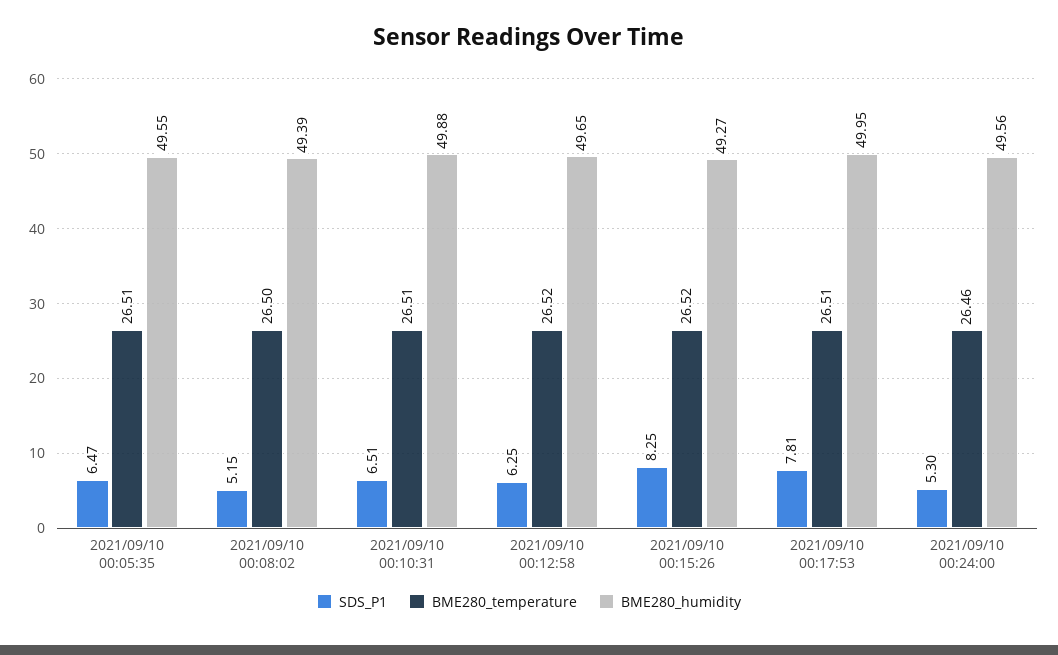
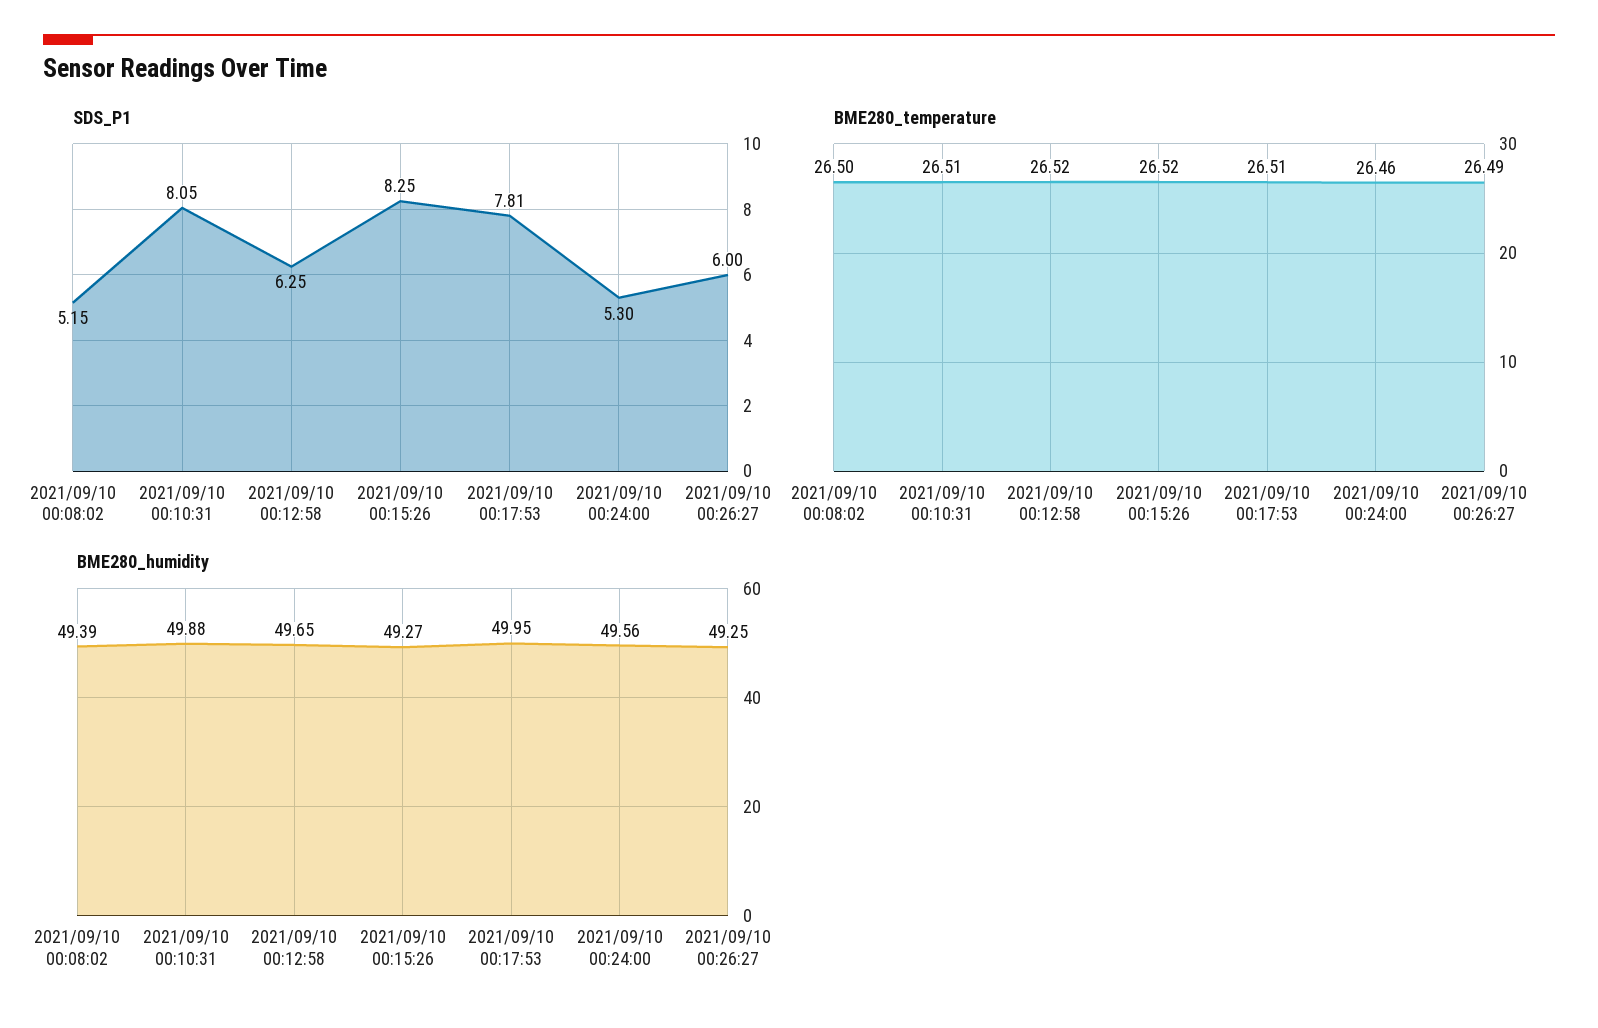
SDS_P1, 2021/09/10 00:05:35: 6.47 -> none
BME280_temperature, 2021/09/10 00:05:35: 26.51 -> none
BME280_humidity, 2021/09/10 00:05:35: 49.55 -> none
SDS_P1, 2021/09/10 00:10:31: 6.51 -> 8.05
SDS_P1, 2021/09/10 00:26:27: none -> 6
BME280_temperature, 2021/09/10 00:26:27: none -> 26.49
BME280_humidity, 2021/09/10 00:26:27: none -> 49.25

